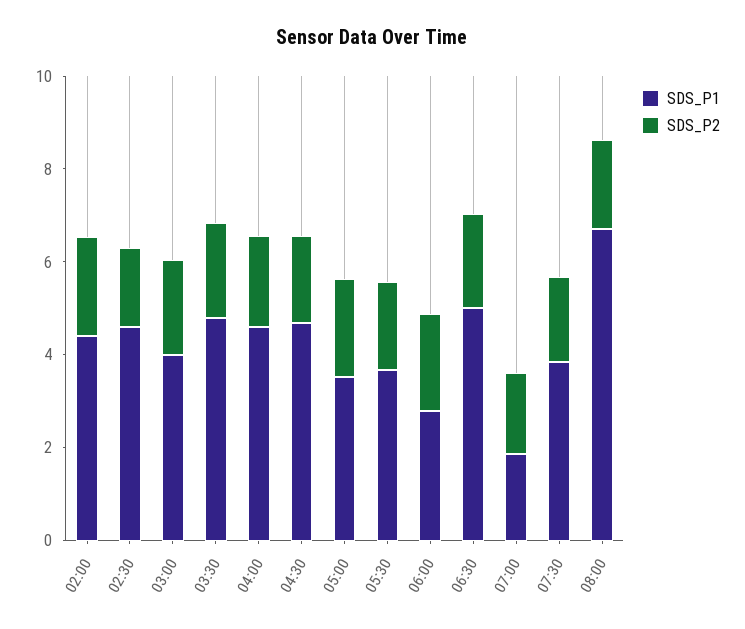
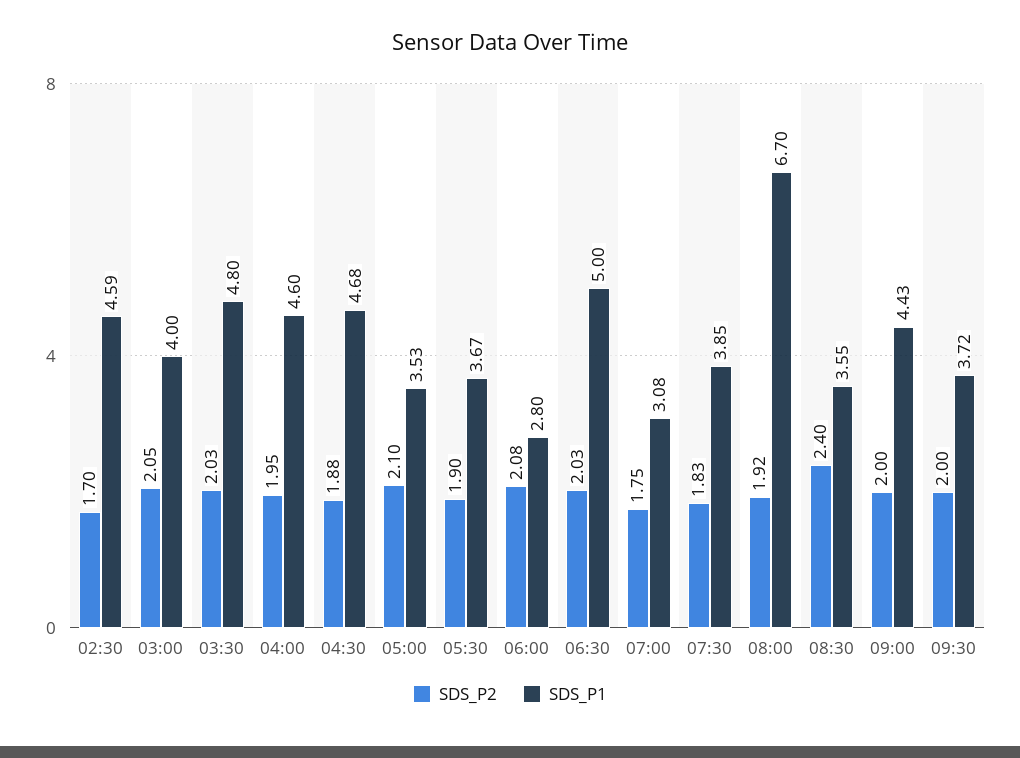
SDS_P1, 02:00: 4.5 -> none
SDS_P2, 02:00: 2 -> none
SDS_P1, 07:00: 2 -> 3.08
SDS_P2, 08:30: none -> 2.4
SDS_P1, 08:30: none -> 3.55
SDS_P2, 09:00: none -> 2
SDS_P1, 09:00: none -> 4.43
SDS_P2, 09:30: none -> 2
SDS_P1, 09:30: none -> 3.72

